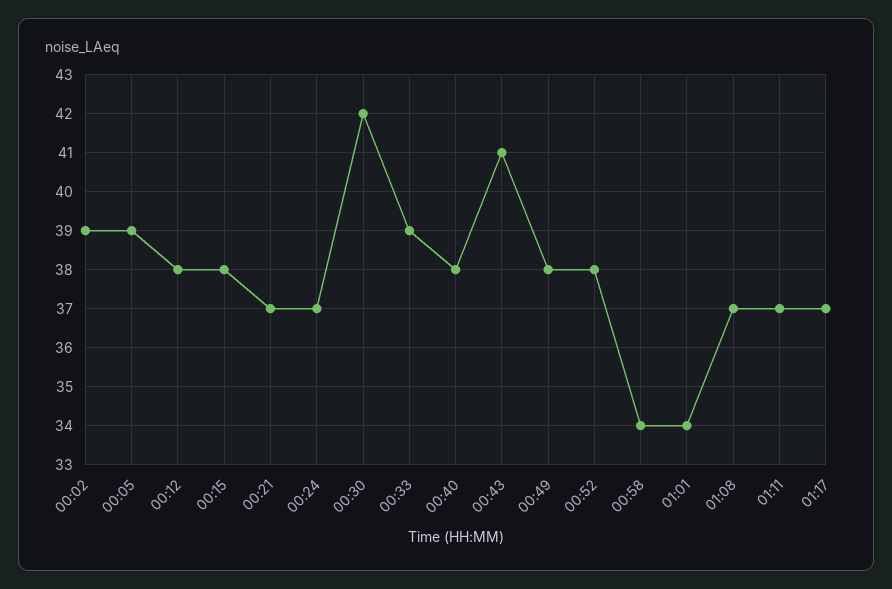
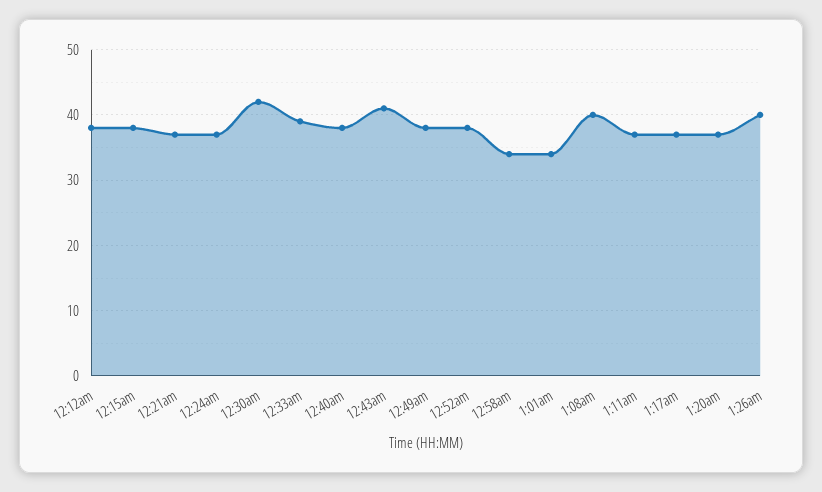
00:02: 39 -> none
00:05: 39 -> none
01:08: 37 -> 40
1:20am: none -> 37
1:26am: none -> 40

